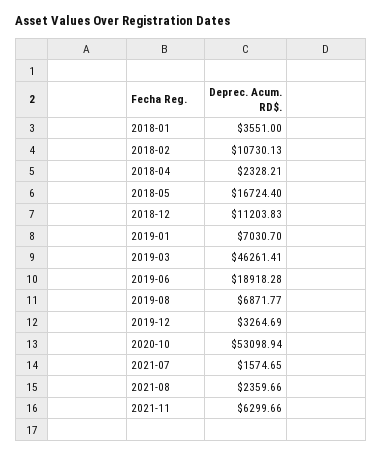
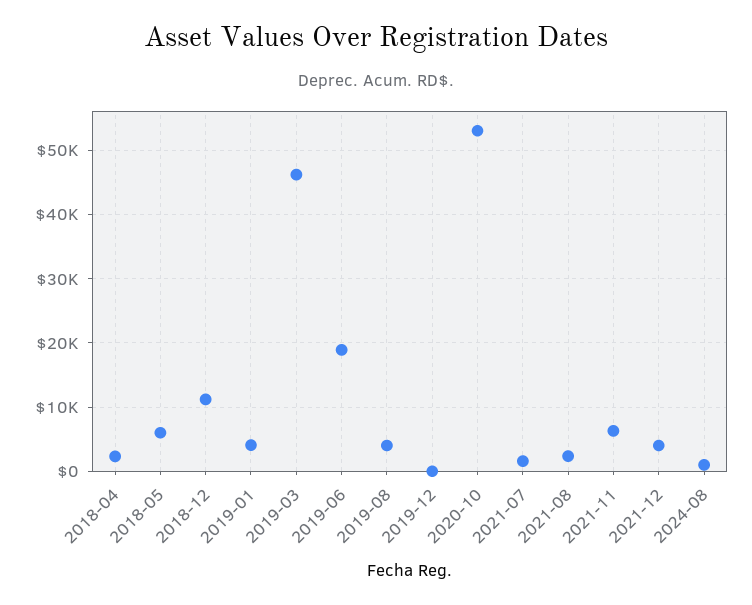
2018-01: 3551 -> none
2018-02: 10730.13 -> none
2018-05: 16724.4 -> 6000
2019-01: 7030.7 -> 4000
2019-08: 6871.77 -> 4000
2019-12: 3264.69 -> 0
2021-12: none -> 4000
2024-08: none -> 1000

